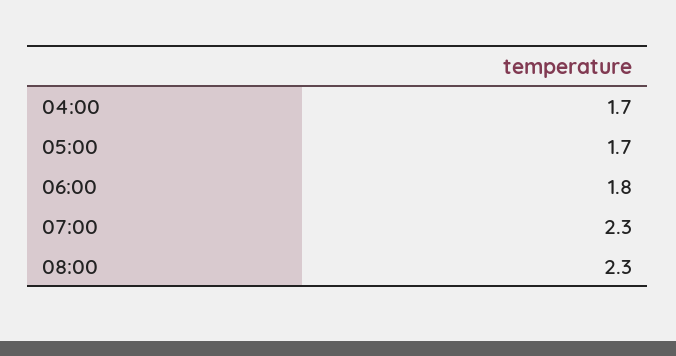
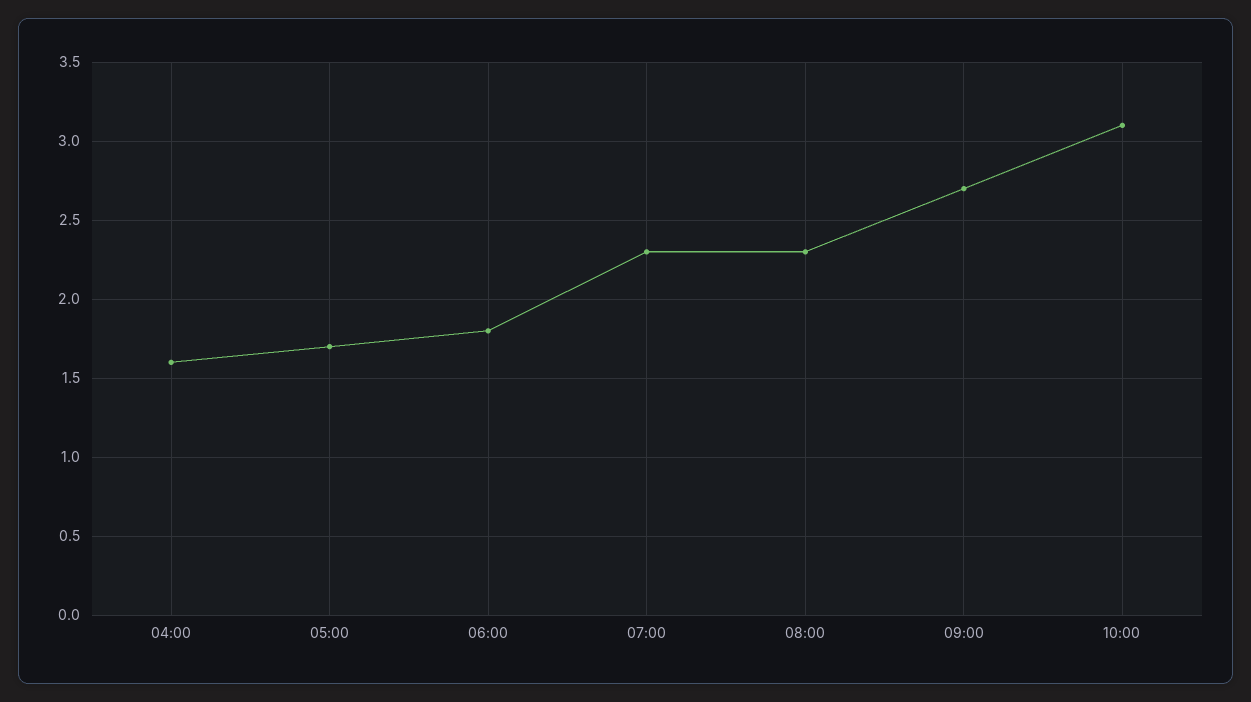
04:00: 1.7 -> 1.6
09:00: none -> 2.7
10:00: none -> 3.1

